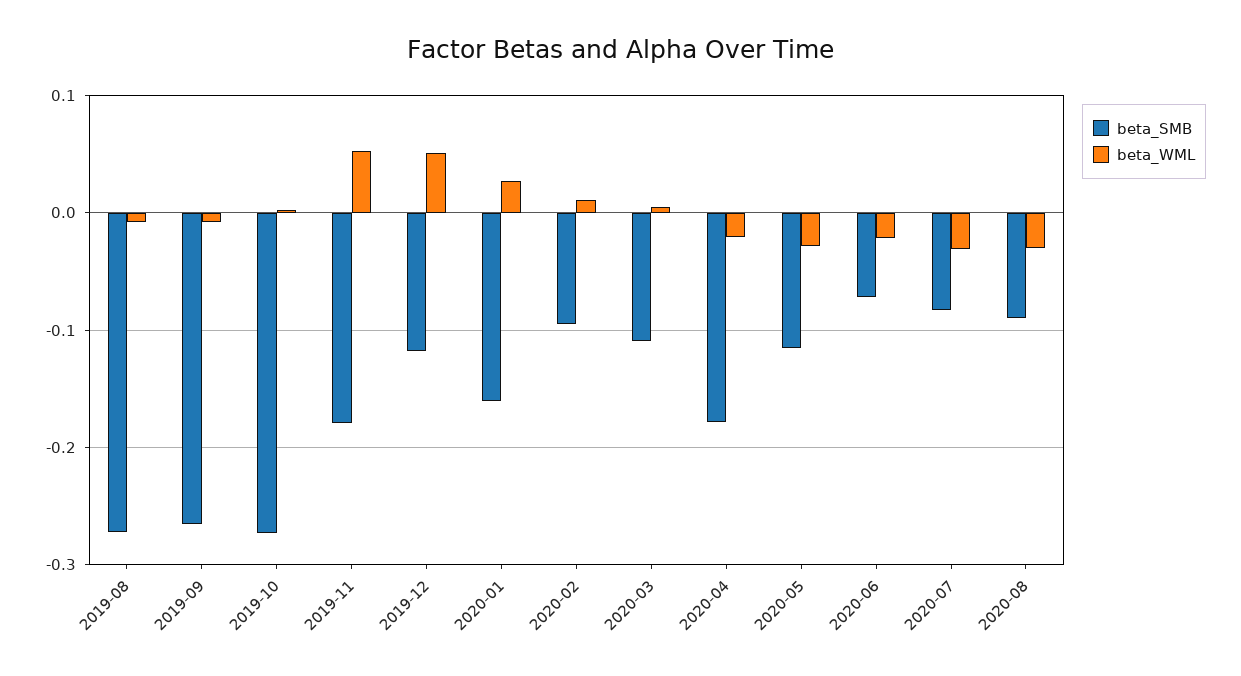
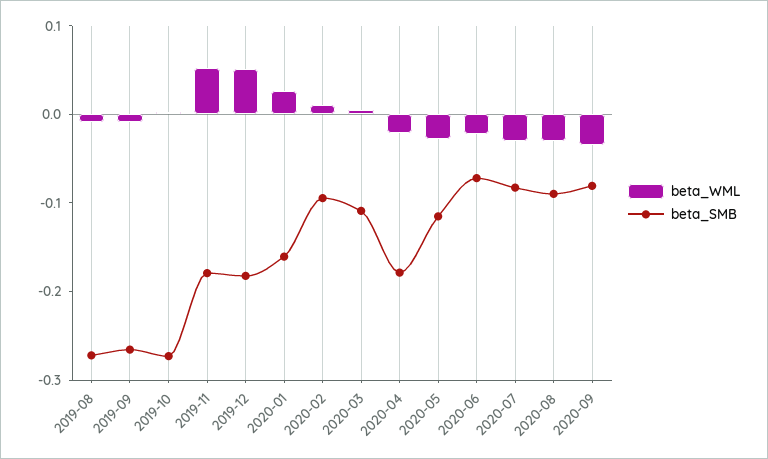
beta_SMB, 2019-12: -0.12 -> -0.18
beta_WML, 2020-09: none -> -0.04
beta_SMB, 2020-09: none -> -0.08

